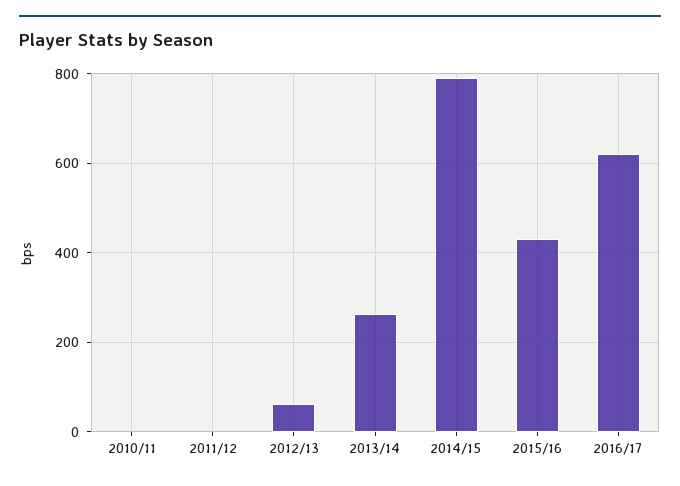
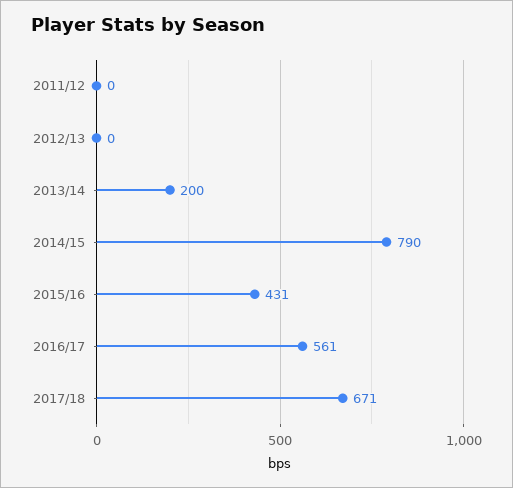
2010/11: 0 -> none
2012/13: 60 -> 0
2013/14: 260 -> 200
2016/17: 620 -> 561
2017/18: none -> 671

